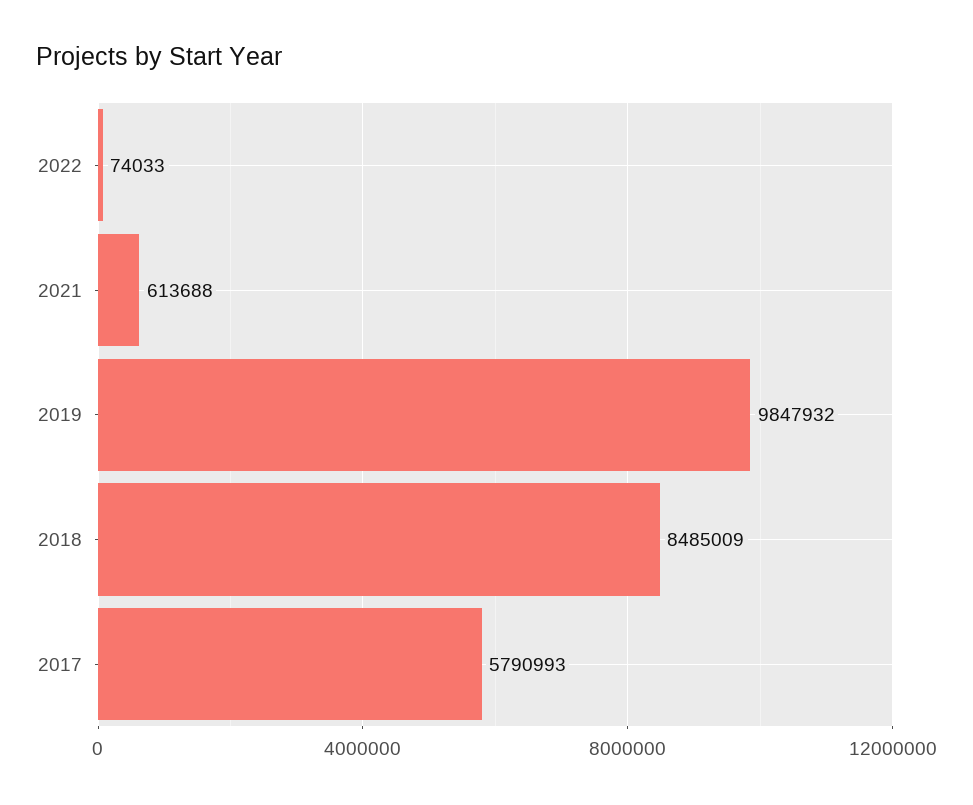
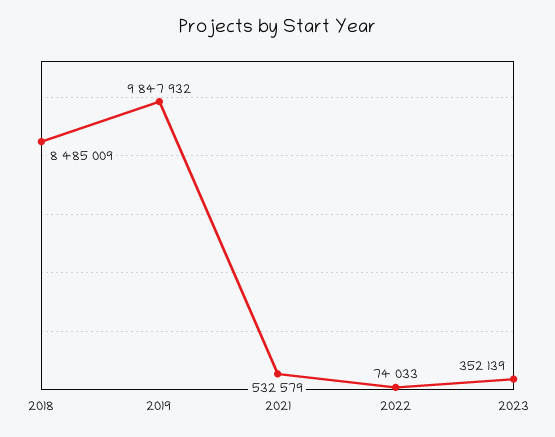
2021: 613688 -> 532579
2017: 5790993 -> none
2023: none -> 352139

